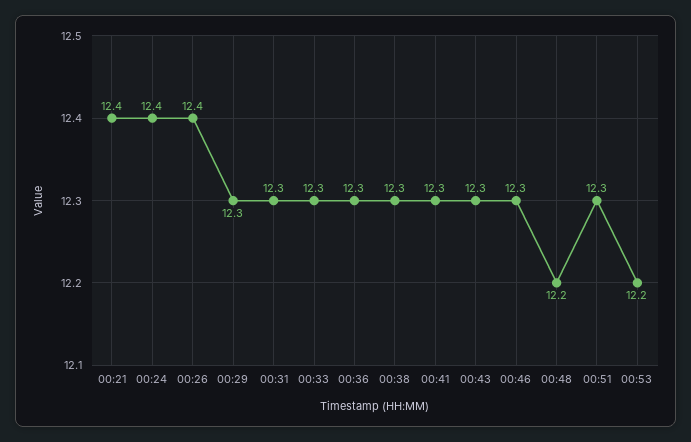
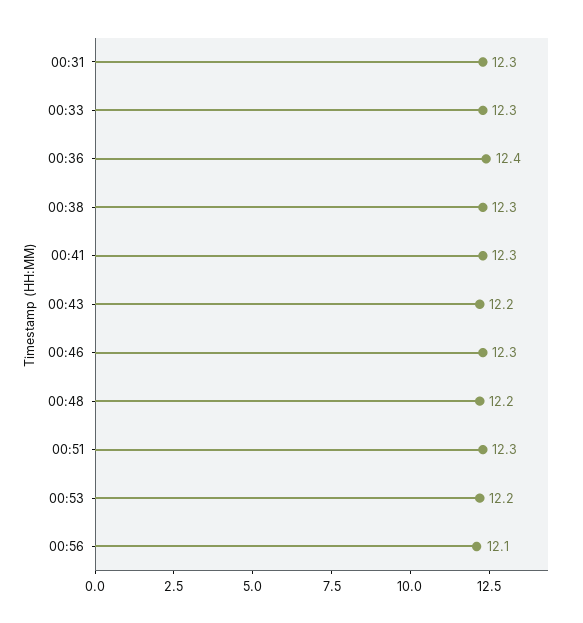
00:21: 12.4 -> none
00:24: 12.4 -> none
00:26: 12.4 -> none
00:29: 12.3 -> none
00:36: 12.3 -> 12.4
00:43: 12.3 -> 12.2
00:56: none -> 12.1

